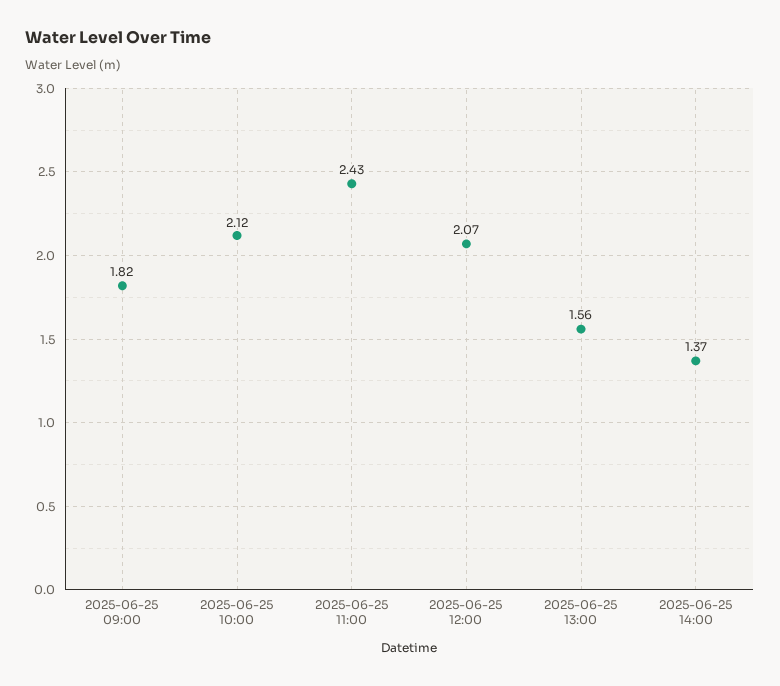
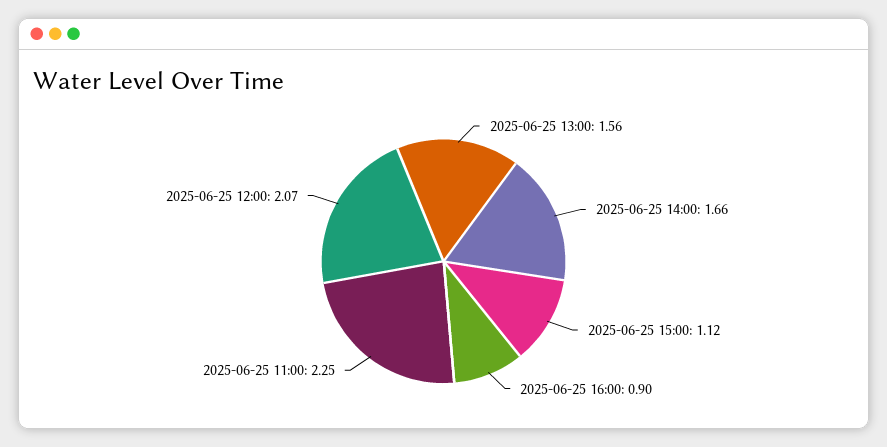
2025-06-25 09:00: 1.82 -> none
2025-06-25 10:00: 2.12 -> none
2025-06-25 11:00: 2.43 -> 2.25
2025-06-25 14:00: 1.37 -> 1.66
2025-06-25 15:00: none -> 1.12
2025-06-25 16:00: none -> 0.9

